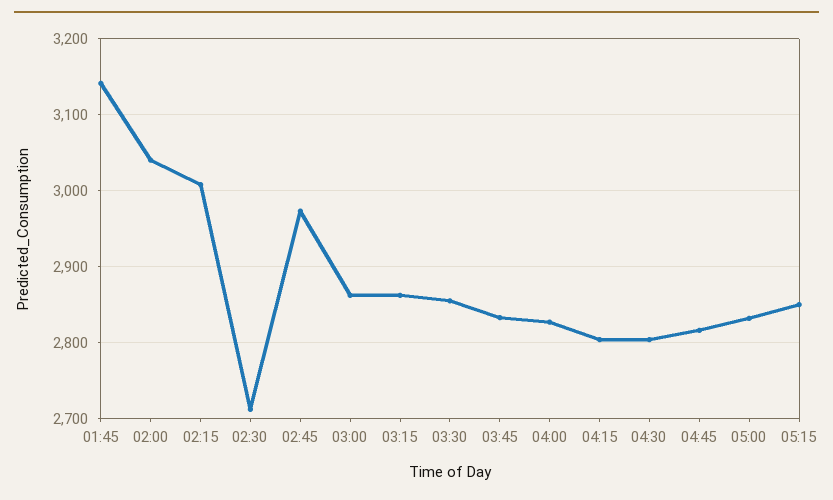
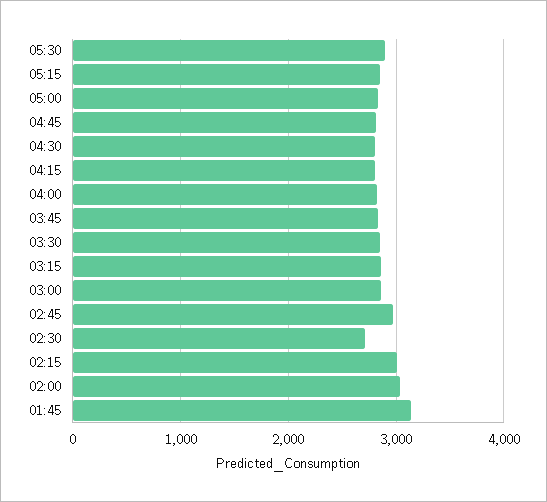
05:30: none -> 2900

